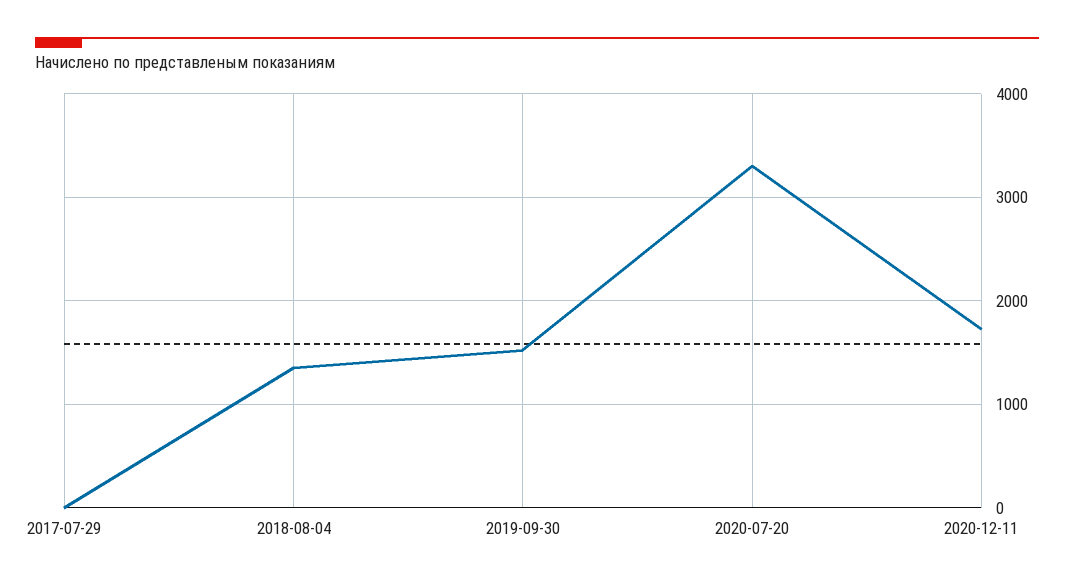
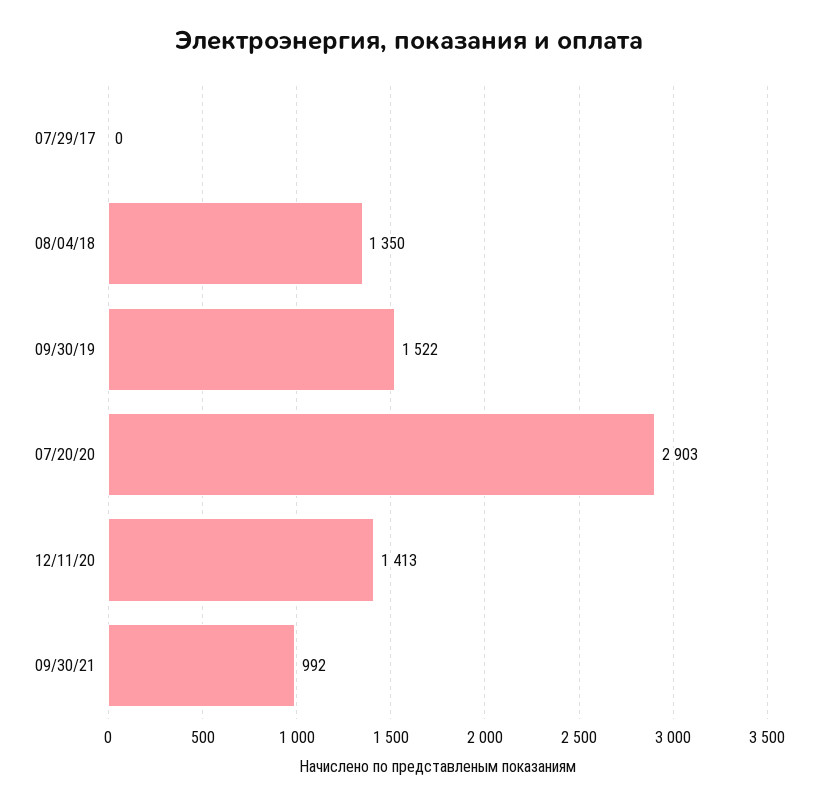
2020-07-20: 3300 -> 2903
2020-12-11: 1700 -> 1413
09/30/21: none -> 992

